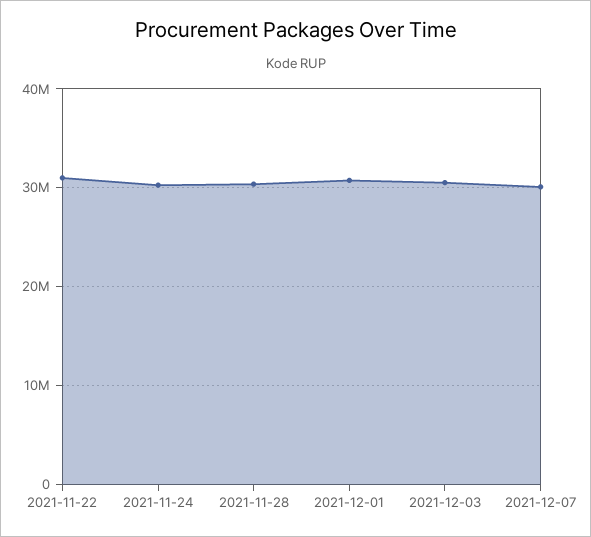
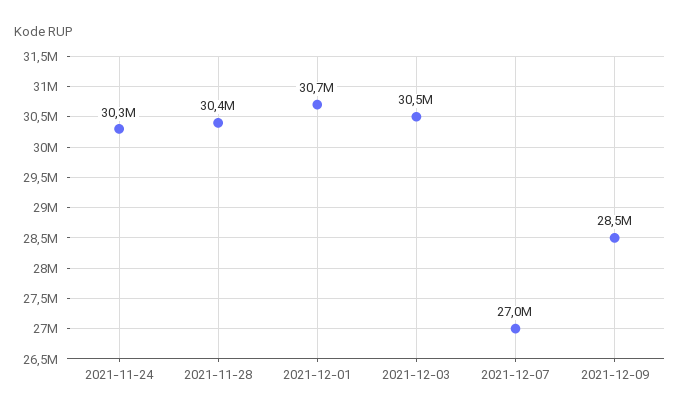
2021-11-22: 31000000 -> none
2021-12-07: 30000000 -> 27000000
2021-12-09: none -> 28500000

